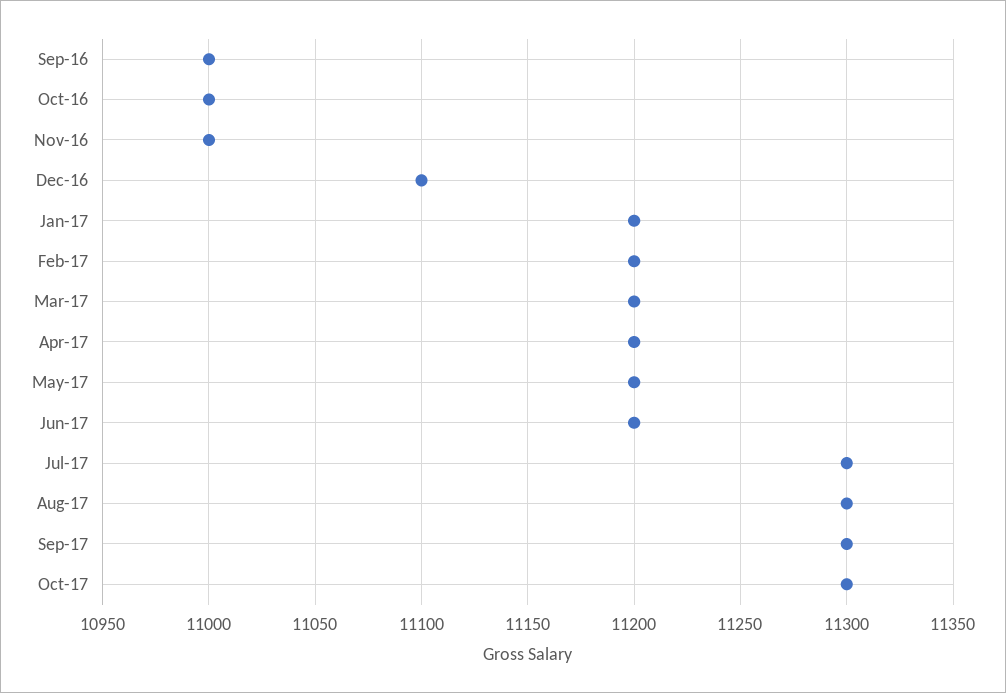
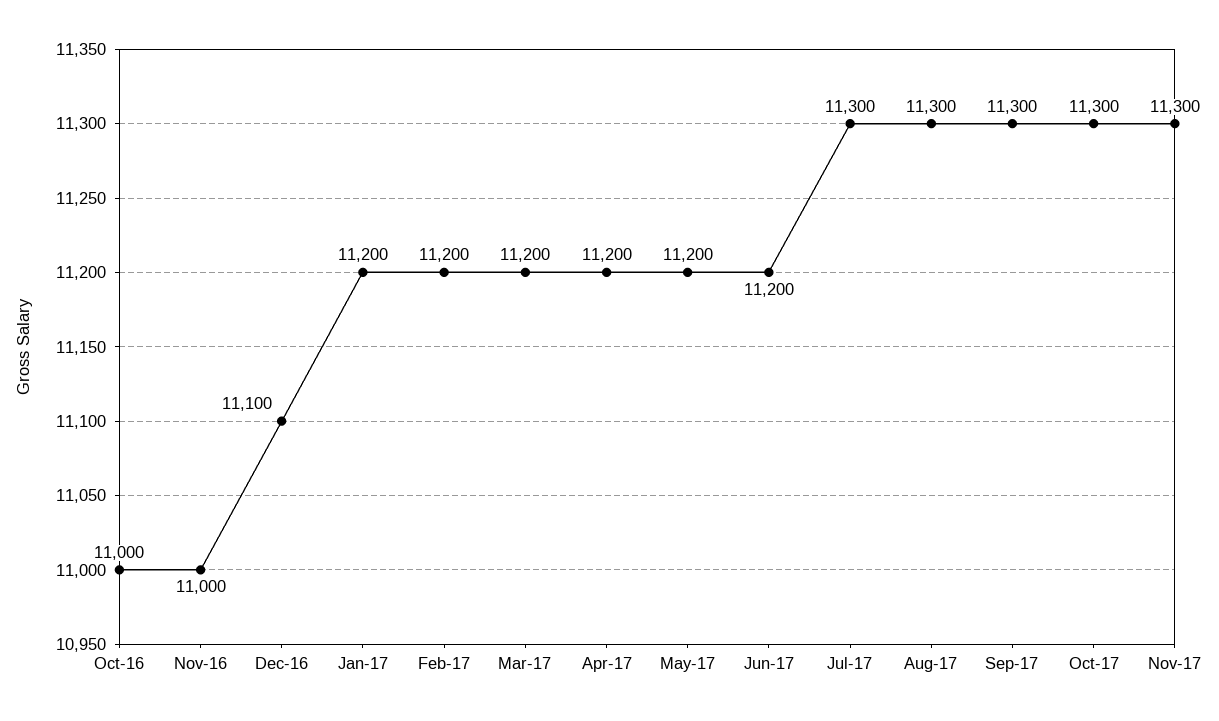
Sep-16: 11000 -> none
Nov-17: none -> 11300

